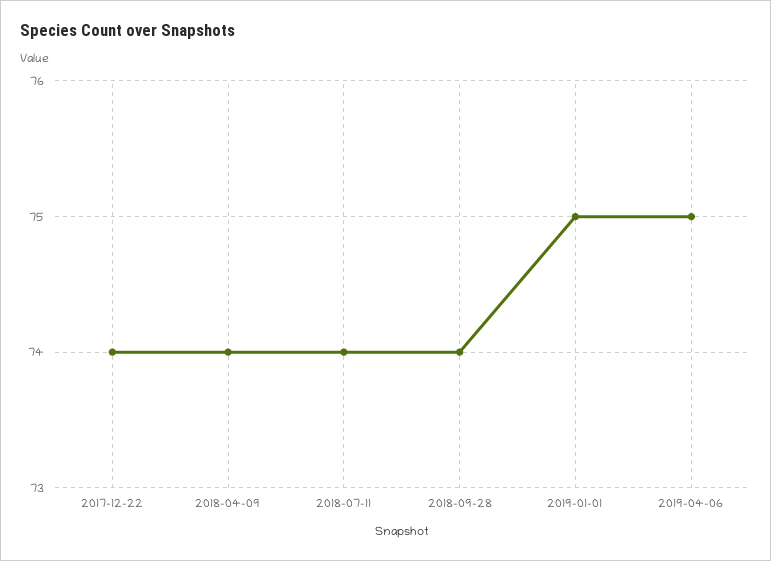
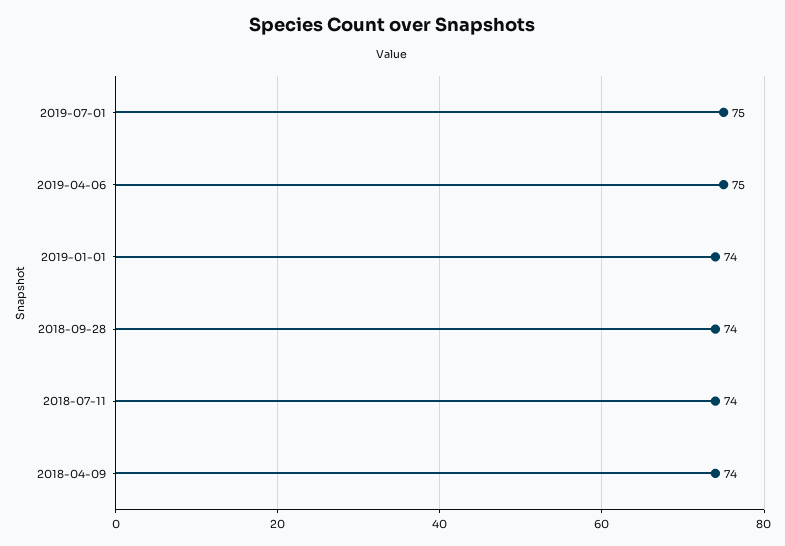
2017-12-22: 74 -> none
2019-01-01: 75 -> 74
2019-07-01: none -> 75

